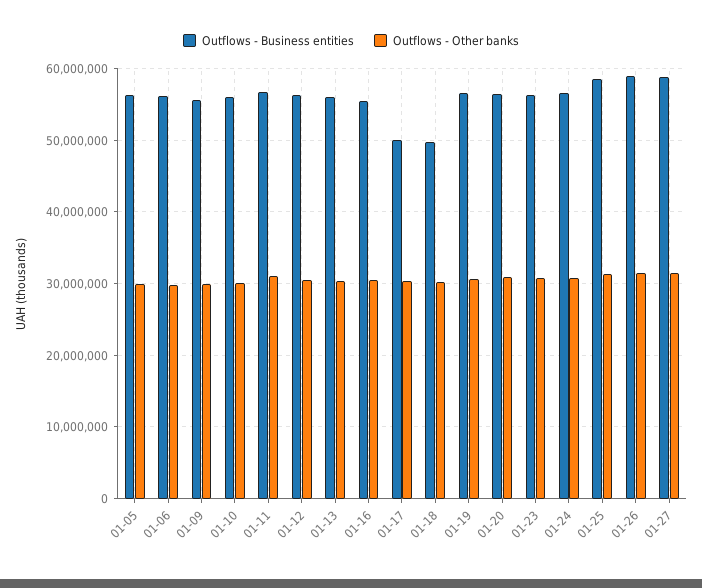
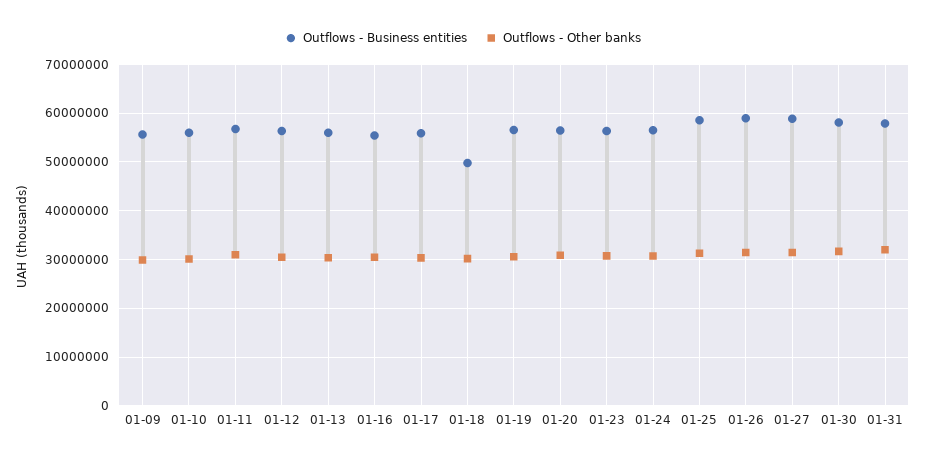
Outflows - Business entities, 01-05: 56000000 -> none
Outflows - Other banks, 01-05: 30000000 -> none
Outflows - Business entities, 01-06: 56000000 -> none
Outflows - Other banks, 01-06: 30000000 -> none
Outflows - Business entities, 01-17: 50000000 -> 56000000
Outflows - Business entities, 01-30: none -> 58000000
Outflows - Other banks, 01-30: none -> 32000000
Outflows - Business entities, 01-31: none -> 58000000
Outflows - Other banks, 01-31: none -> 32000000

